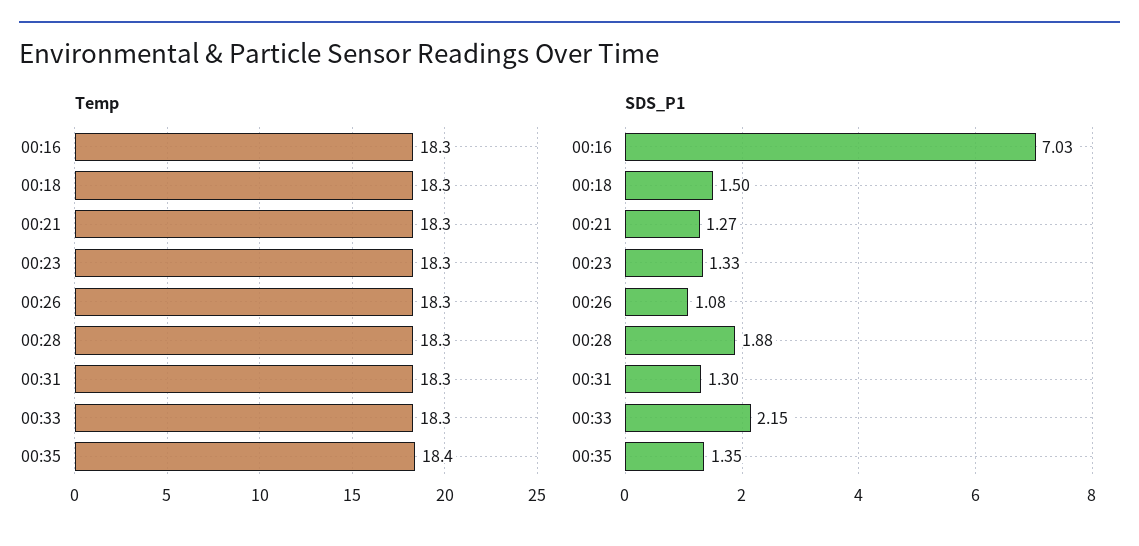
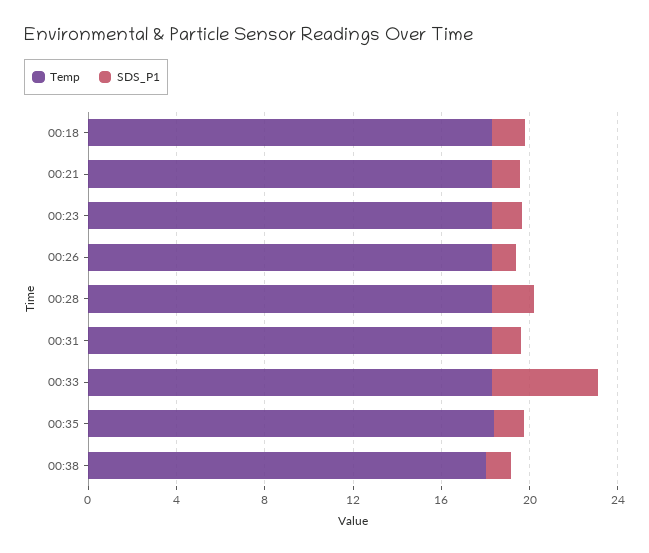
Temp, 00:16: 18.3 -> none
SDS_P1, 00:16: 7.03 -> none
SDS_P1, 00:33: 2.15 -> 5
Temp, 00:38: none -> 18
SDS_P1, 00:38: none -> 1

